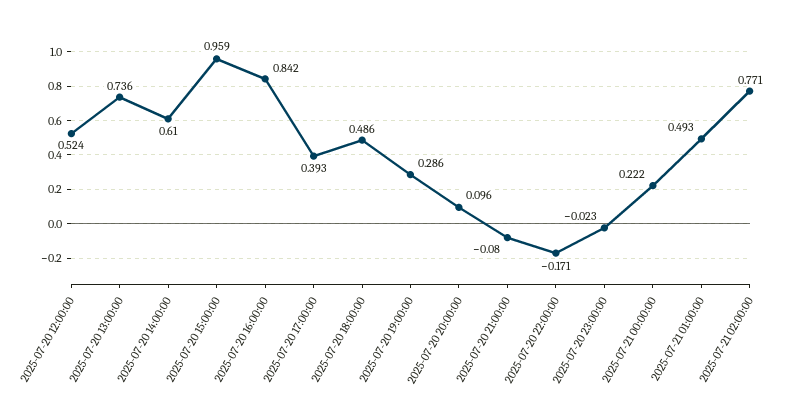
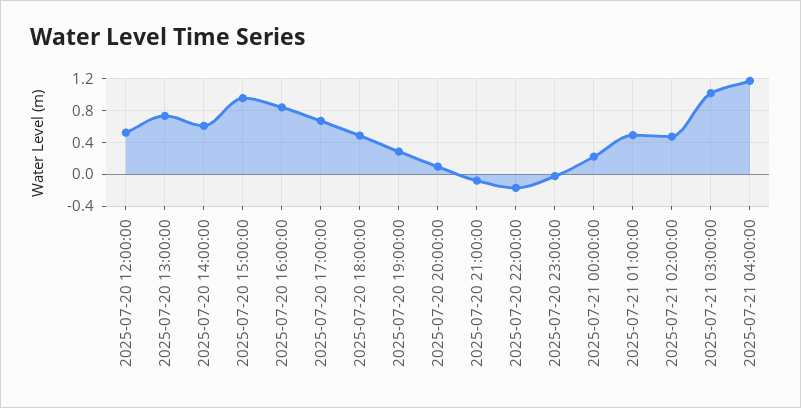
2025-07-20 17:00:00: 0.393 -> 0.7
2025-07-21 02:00:00: 0.771 -> 0.5
2025-07-21 03:00:00: none -> 1
2025-07-21 04:00:00: none -> 1.2

